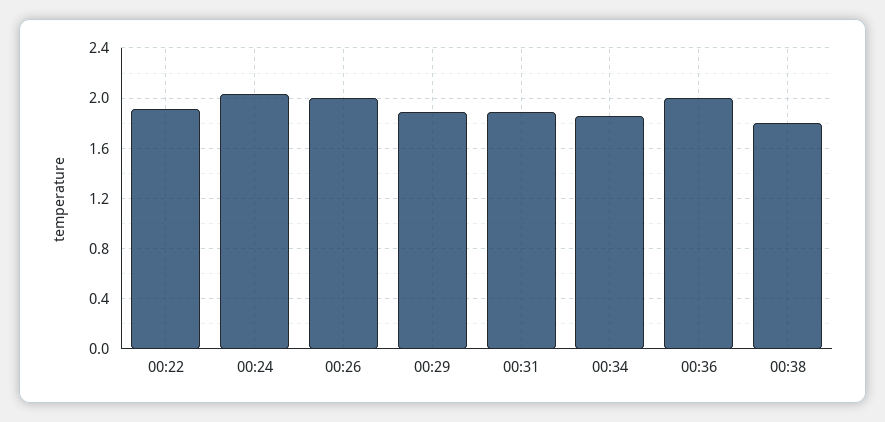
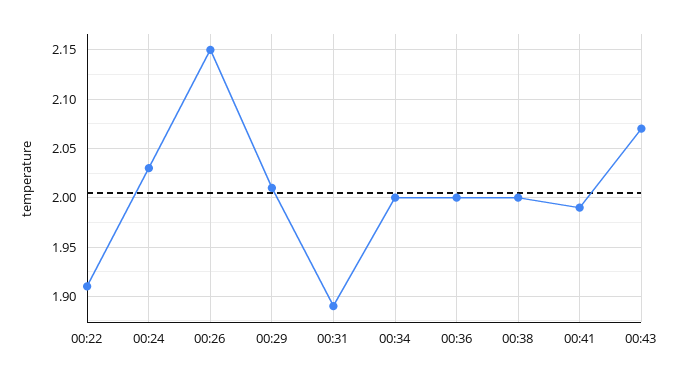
00:26: 2 -> 2.15
00:29: 1.9 -> 2.01
00:34: 1.85 -> 2
00:38: 1.8 -> 2
00:41: none -> 1.99
00:43: none -> 2.07

